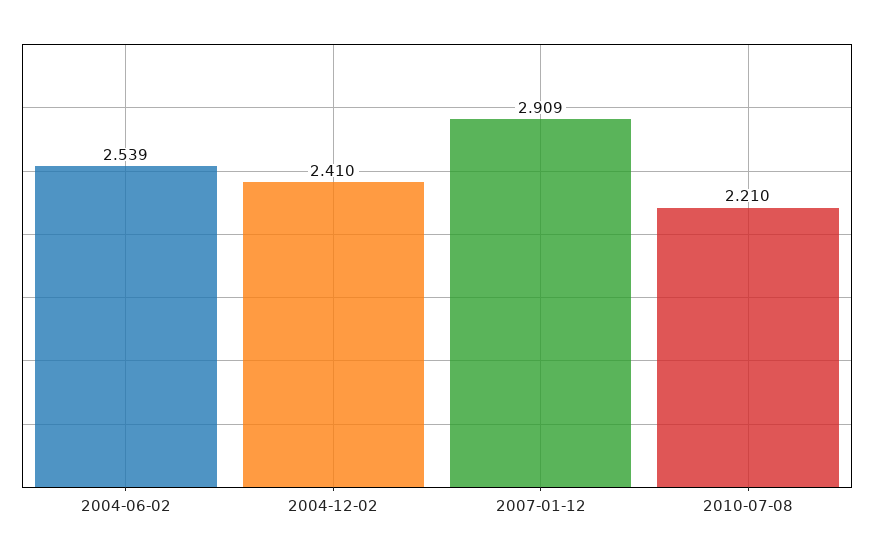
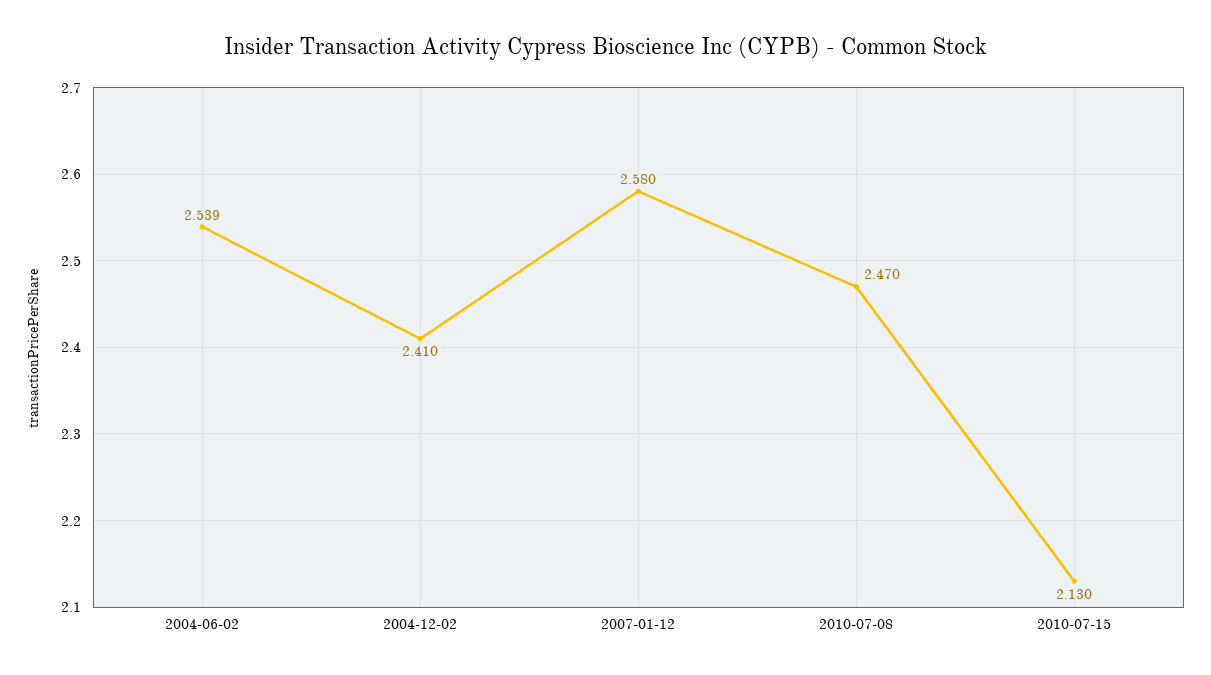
2007-01-12: 2.909 -> 2.58
2010-07-08: 2.21 -> 2.47
2010-07-15: none -> 2.13

